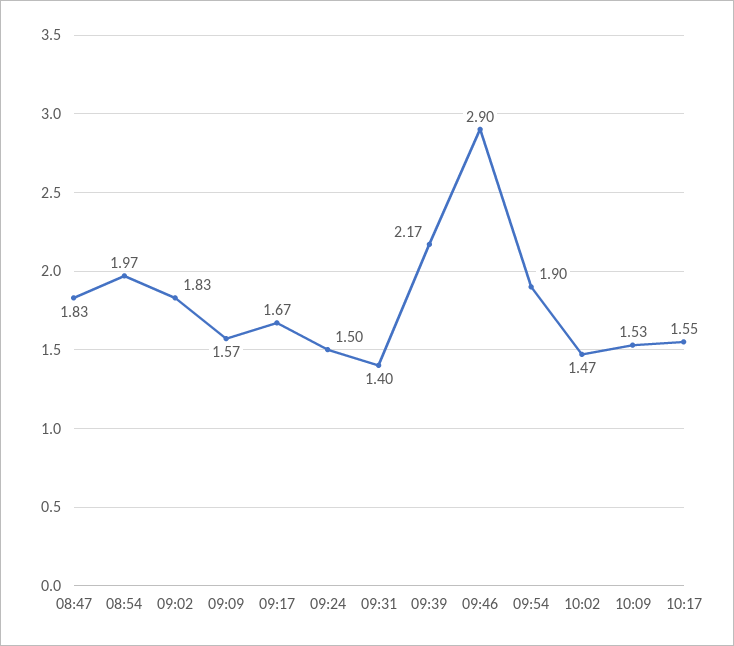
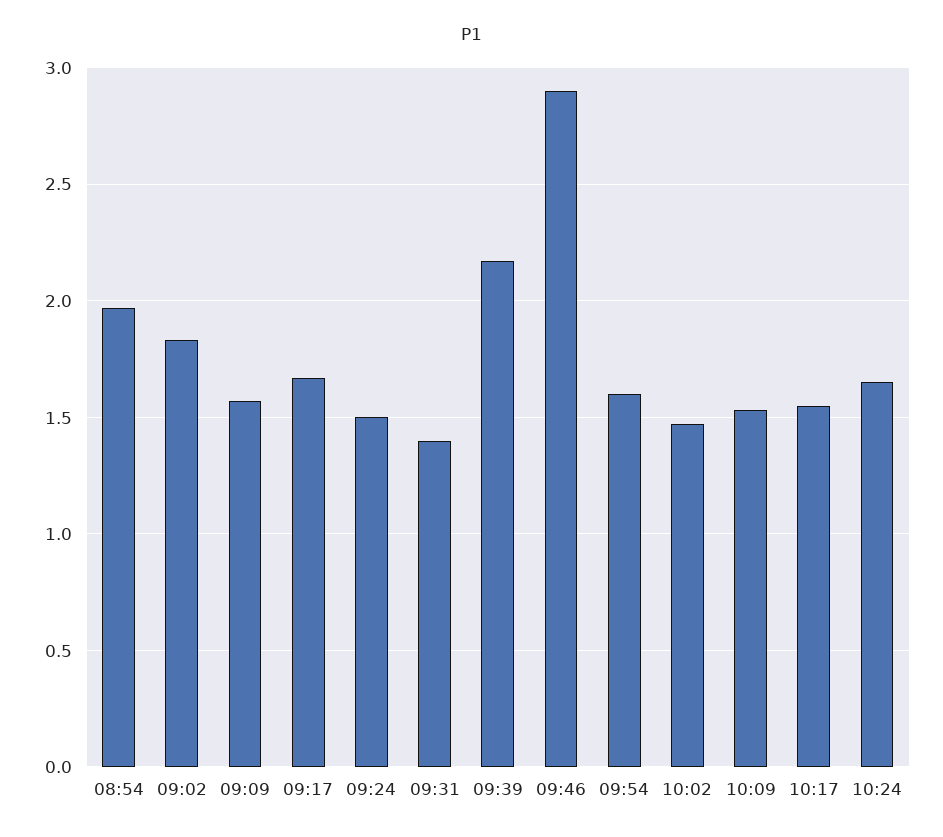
08:47: 1.83 -> none
09:54: 1.9 -> 1.6
10:24: none -> 1.65

